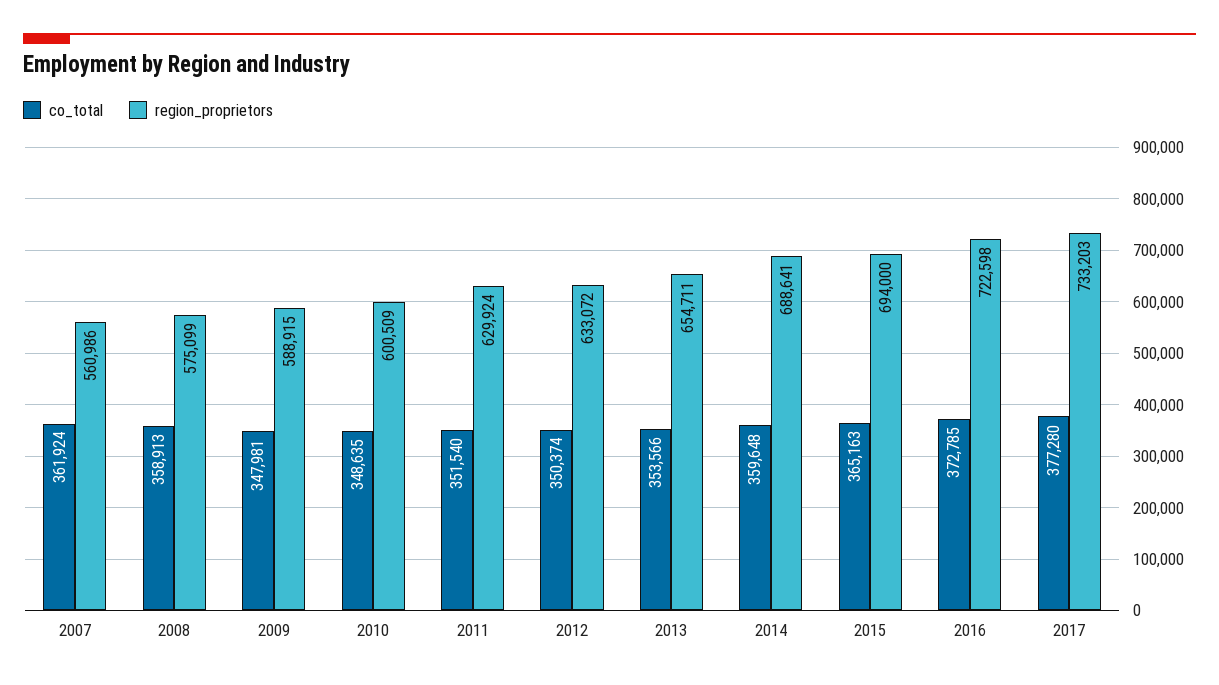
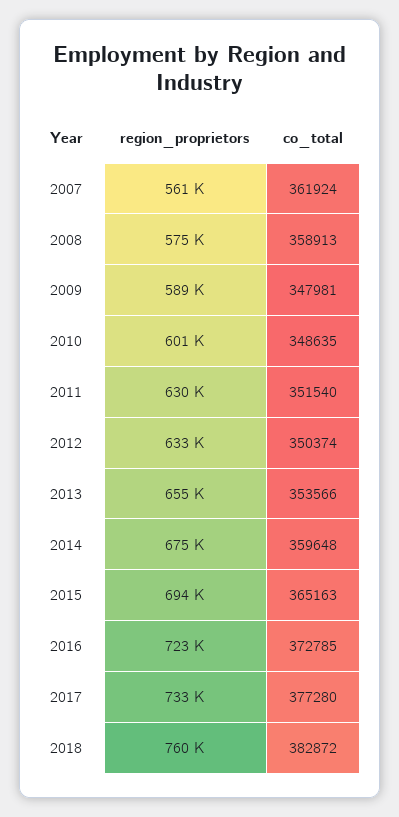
region_proprietors, 2014: 688641 -> 675000
region_proprietors, 2018: none -> 760000
co_total, 2018: none -> 382872

